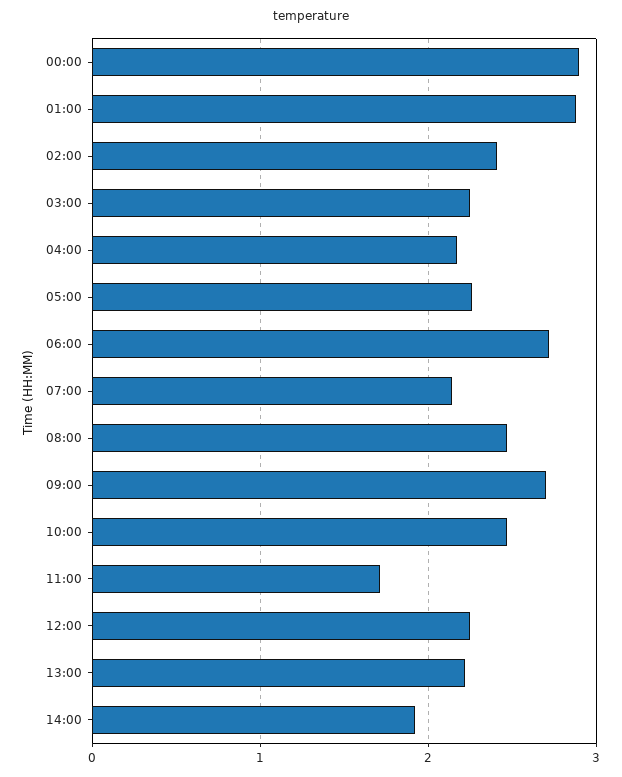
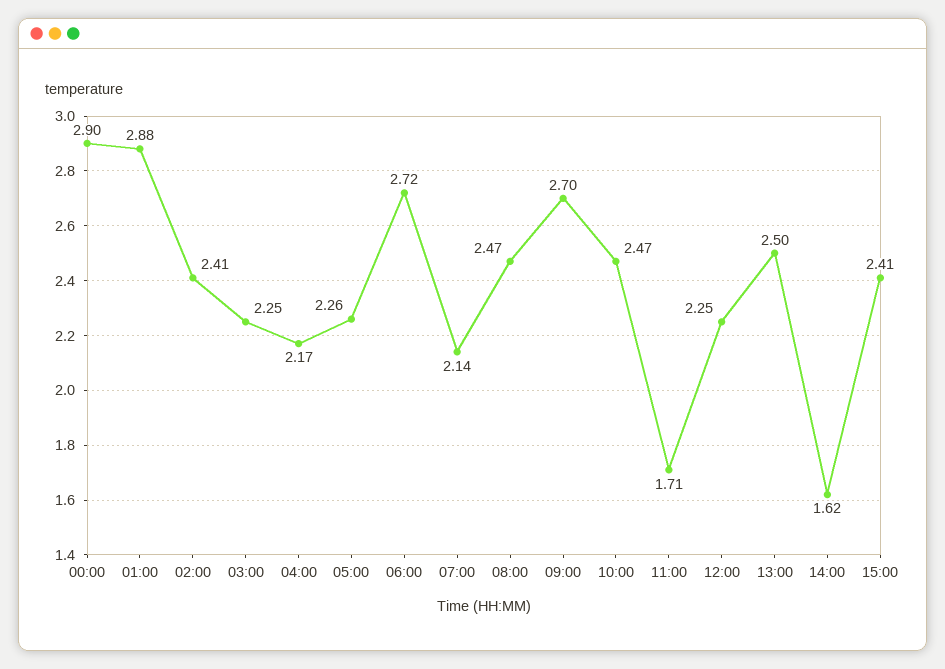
13:00: 2.2 -> 2.5
14:00: 1.9 -> 1.62
15:00: none -> 2.41

